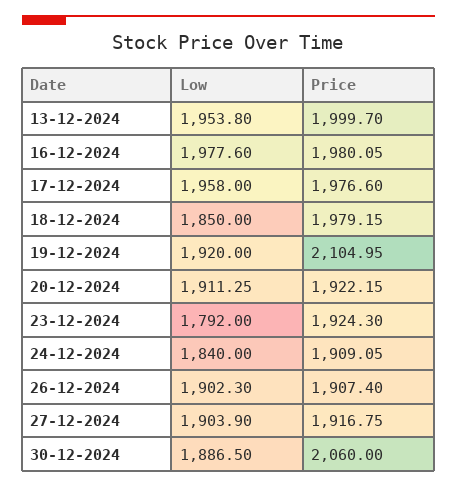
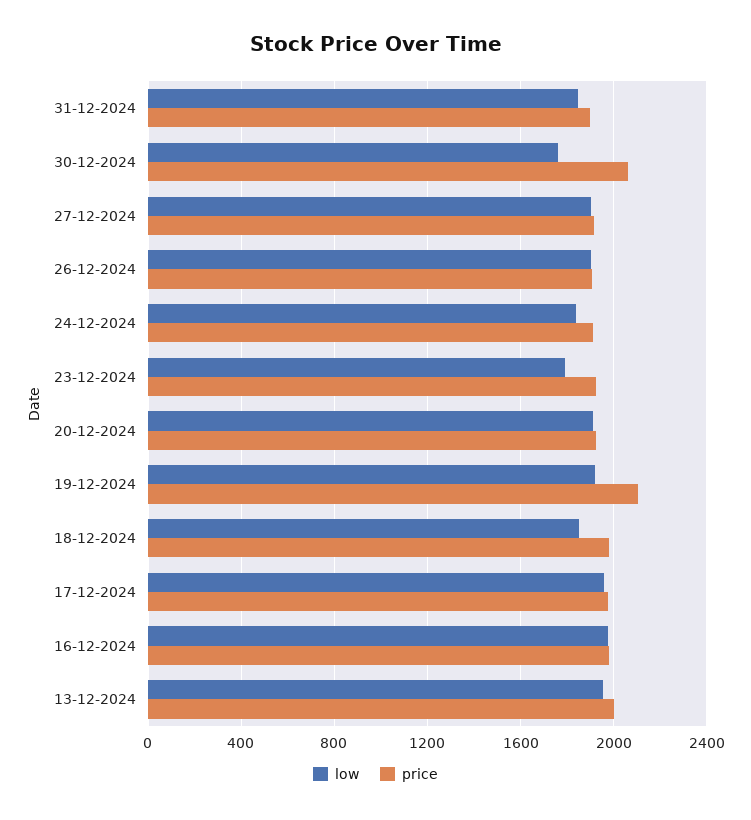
Low, 30-12-2024: 1886.5 -> 1750
Low, 31-12-2024: none -> 1850
Price, 31-12-2024: none -> 1900

